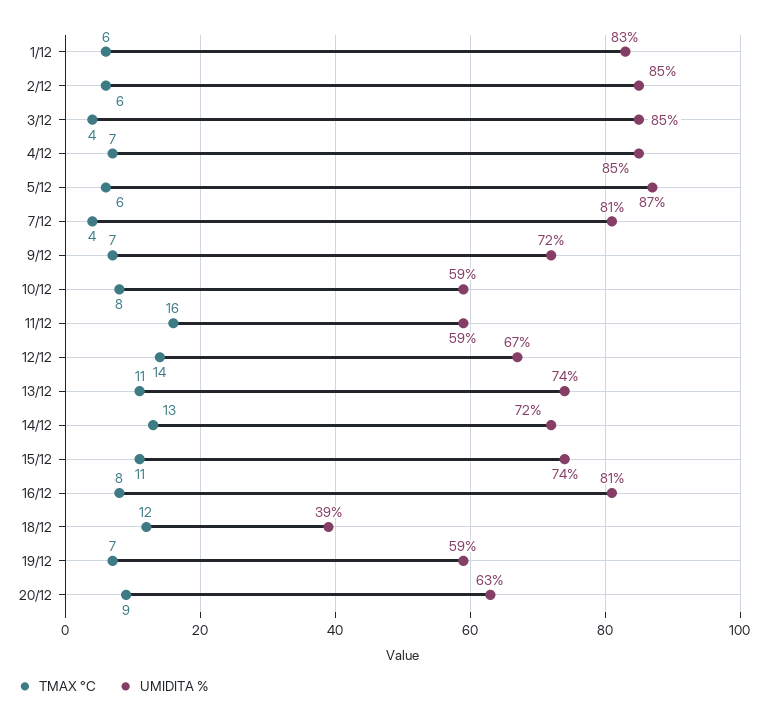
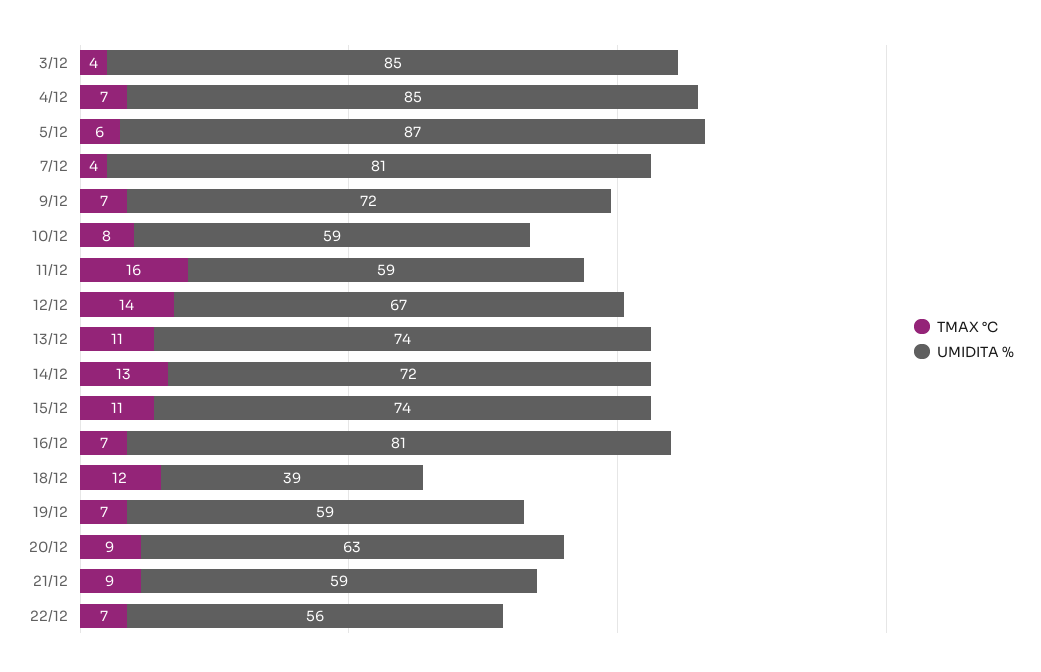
TMAX °C, 1/12: 6 -> none
UMIDITA %, 1/12: 83 -> none
TMAX °C, 2/12: 6 -> none
UMIDITA %, 2/12: 85 -> none
TMAX °C, 16/12: 8 -> 7
TMAX °C, 21/12: none -> 9
UMIDITA %, 21/12: none -> 59
TMAX °C, 22/12: none -> 7
UMIDITA %, 22/12: none -> 56

